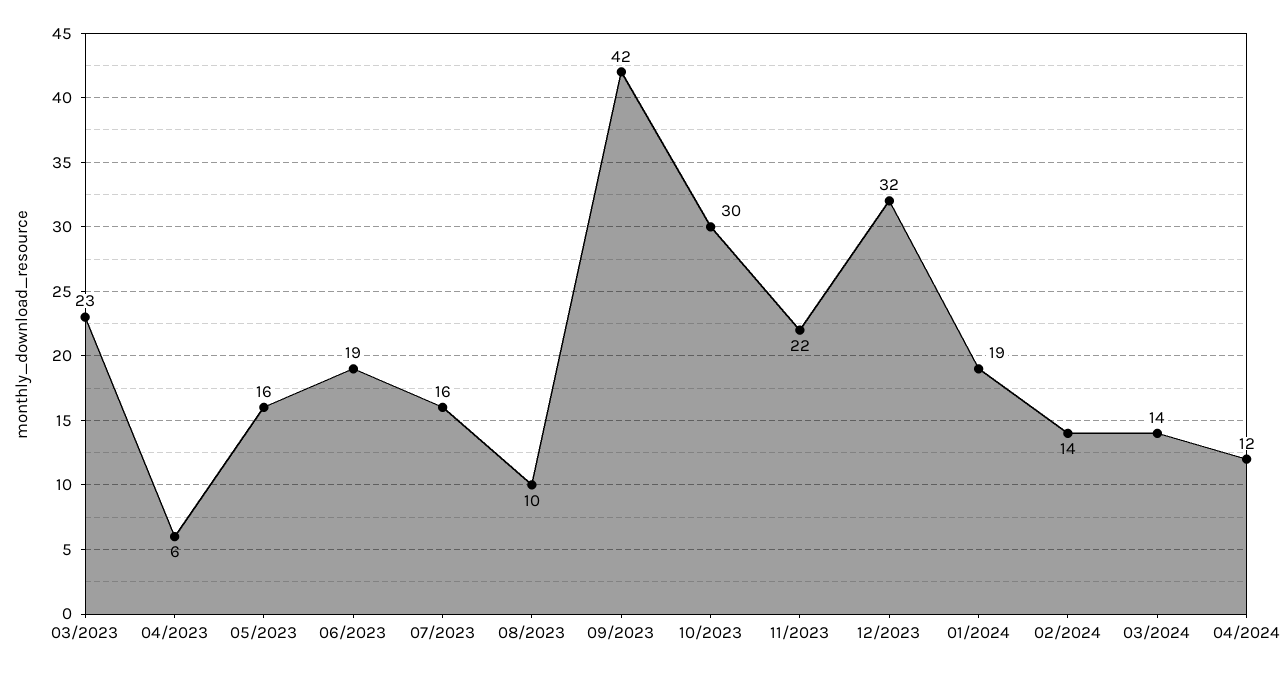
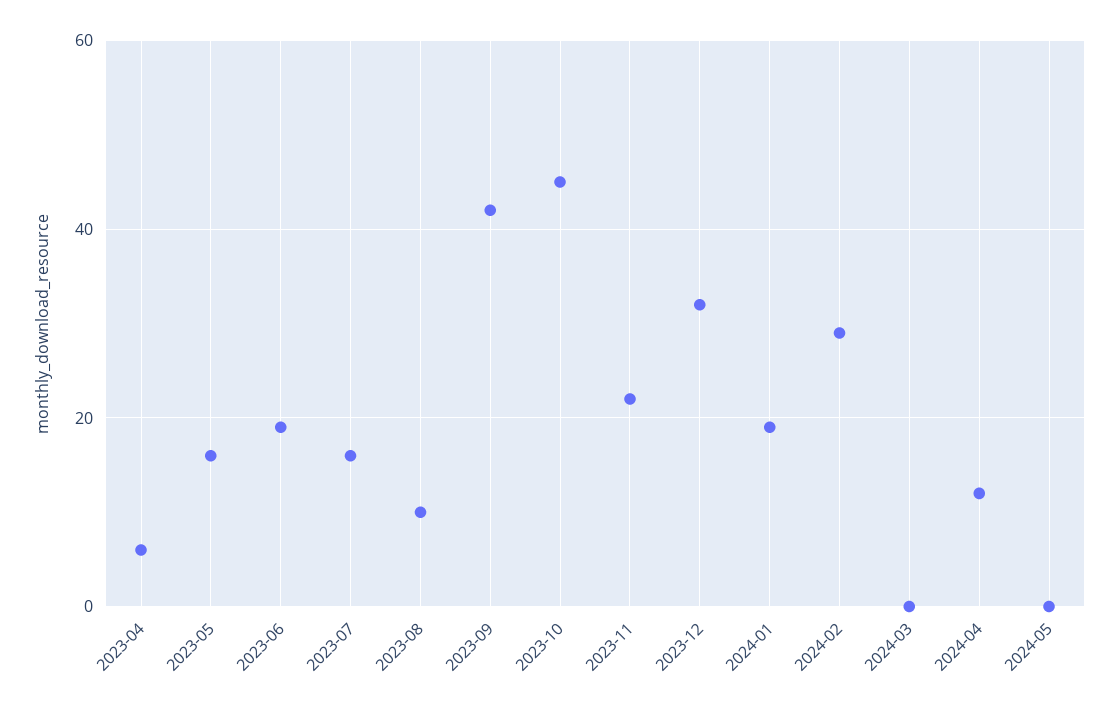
03/2023: 23 -> none
10/2023: 30 -> 45
02/2024: 14 -> 30
03/2024: 14 -> 0
2024-05: none -> 0

